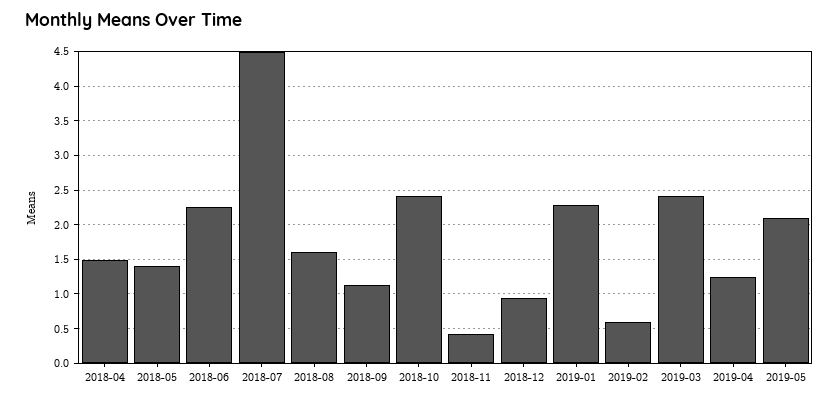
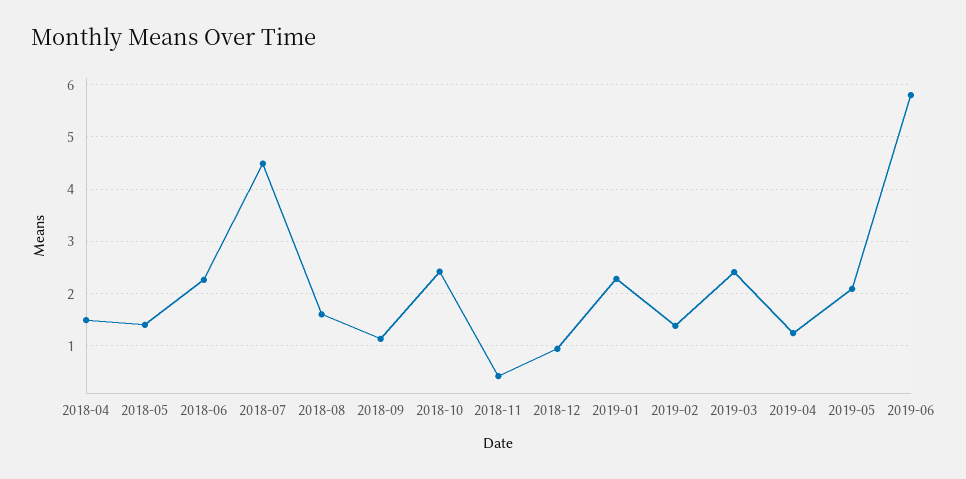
2019-02: 0.6 -> 1.4
2019-06: none -> 5.8

